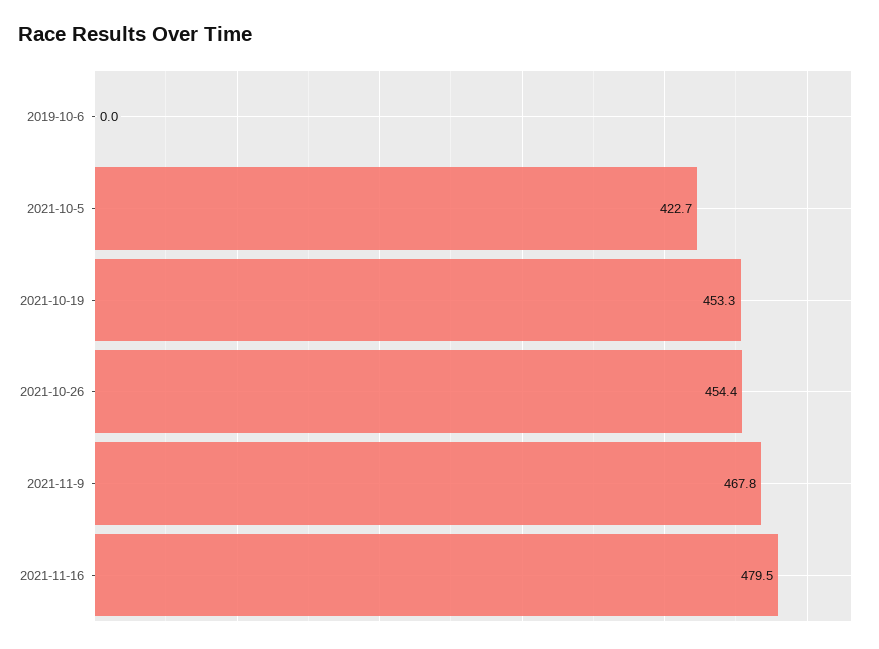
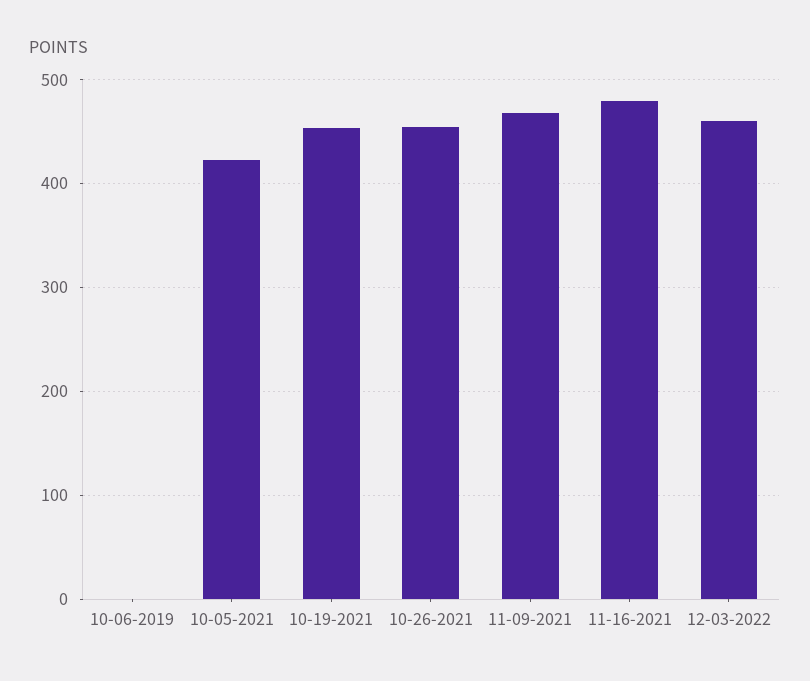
12-03-2022: none -> 460

